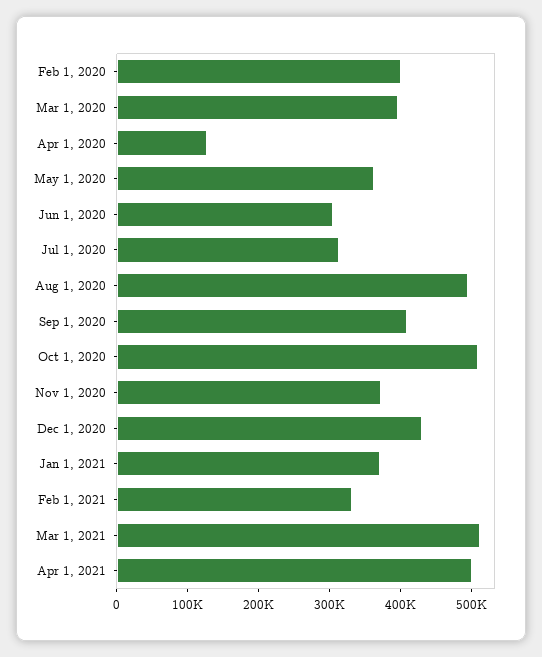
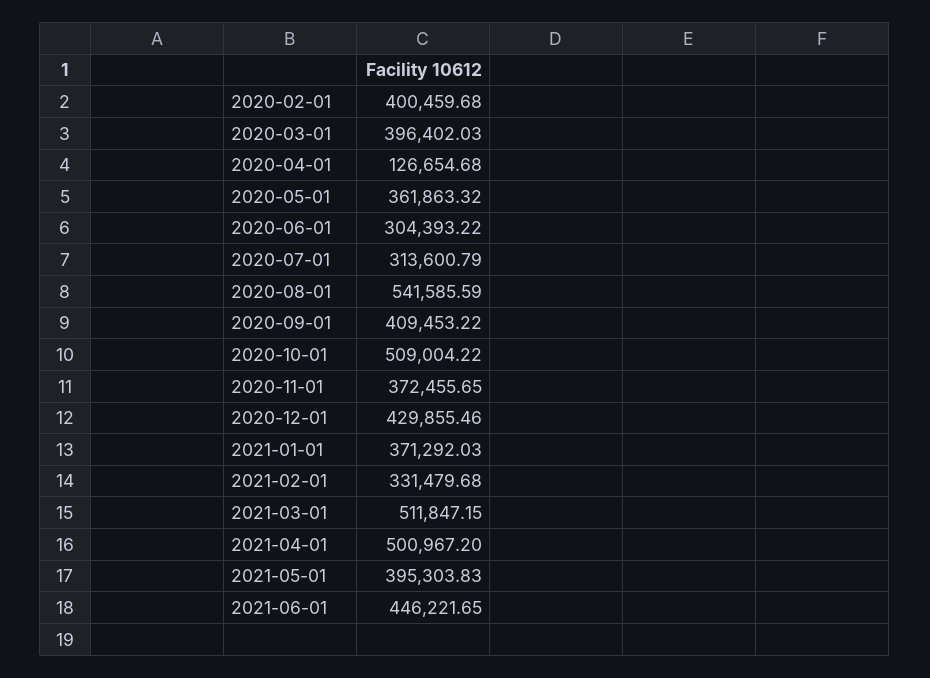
Aug 1, 2020: 500000 -> 541585.59
2021-05-01: none -> 395303.83
2021-06-01: none -> 446221.65

